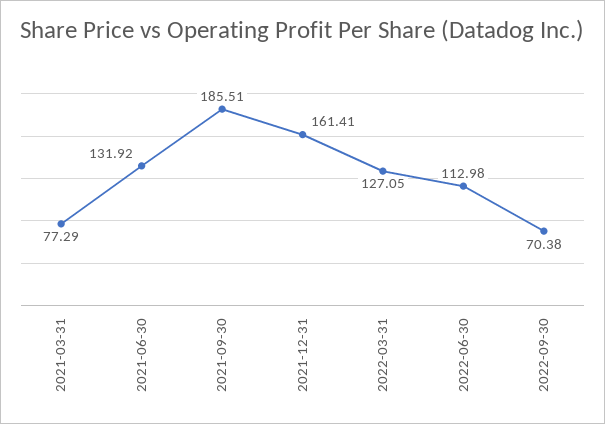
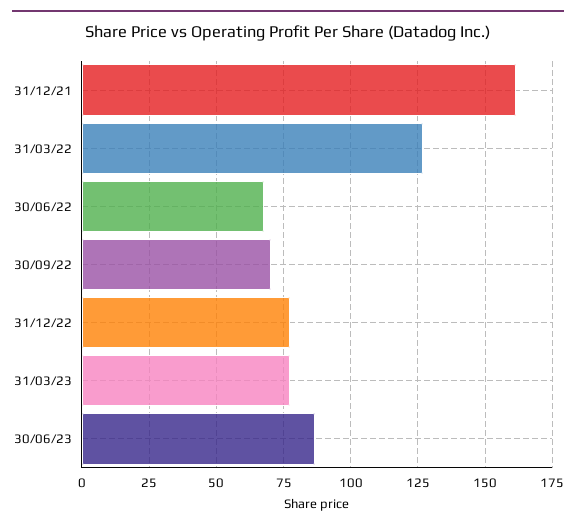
2021-03-31: 77.29 -> none
2021-06-30: 131.92 -> none
2021-09-30: 185.51 -> none
2022-06-30: 112.98 -> 67.5
31/12/22: none -> 77.5
31/03/23: none -> 77.5
30/06/23: none -> 87.5

